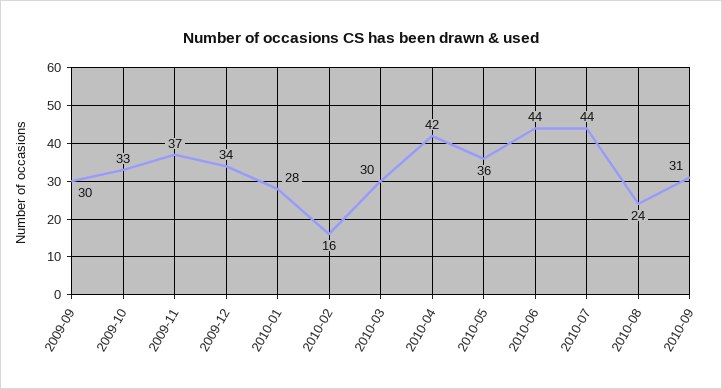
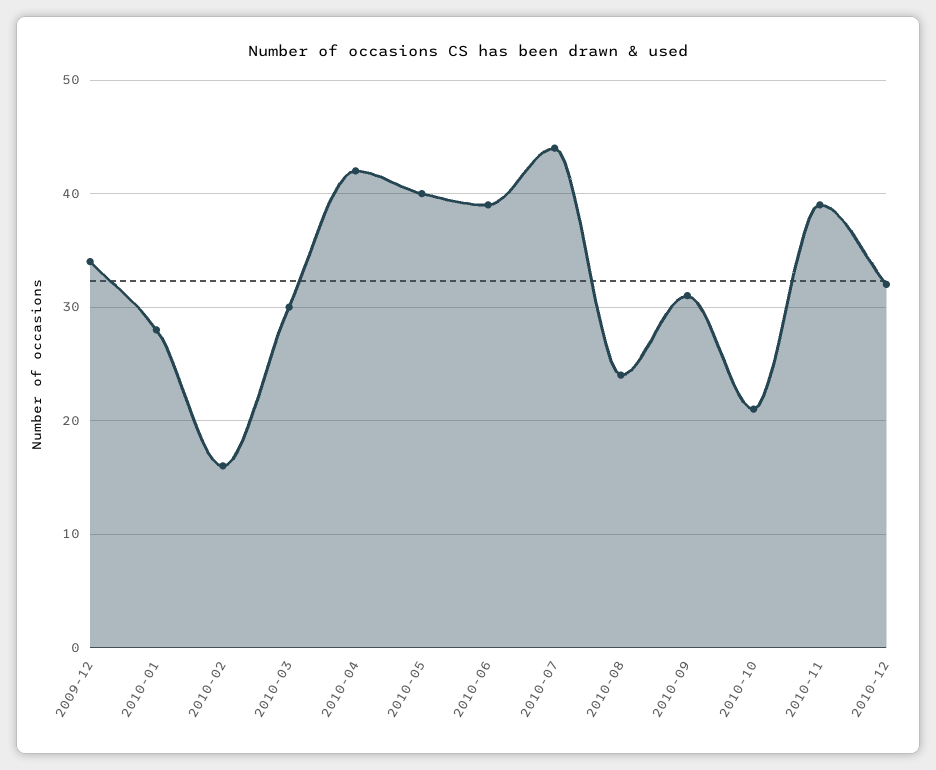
2009-09: 30 -> none
2009-10: 33 -> none
2009-11: 37 -> none
2010-05: 36 -> 40
2010-06: 44 -> 39
2010-10: none -> 21
2010-11: none -> 39
2010-12: none -> 32

